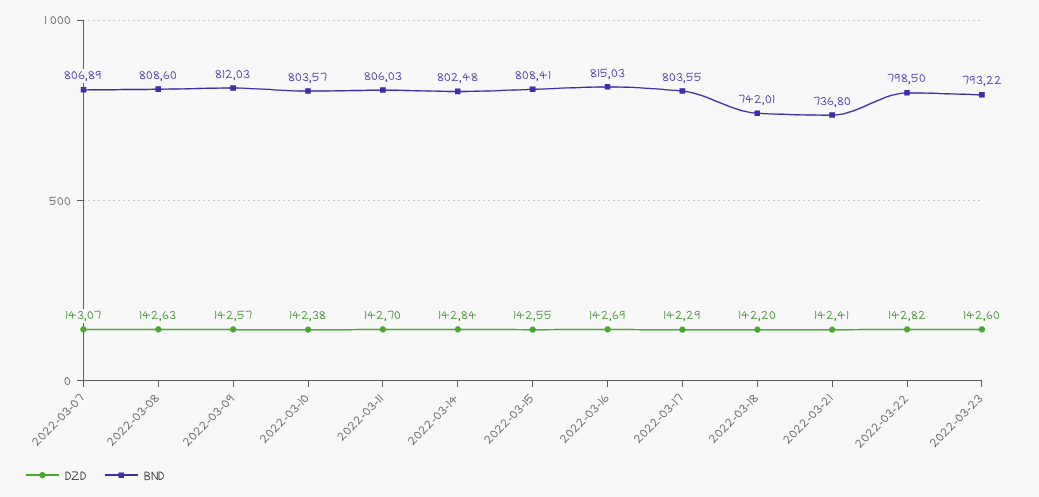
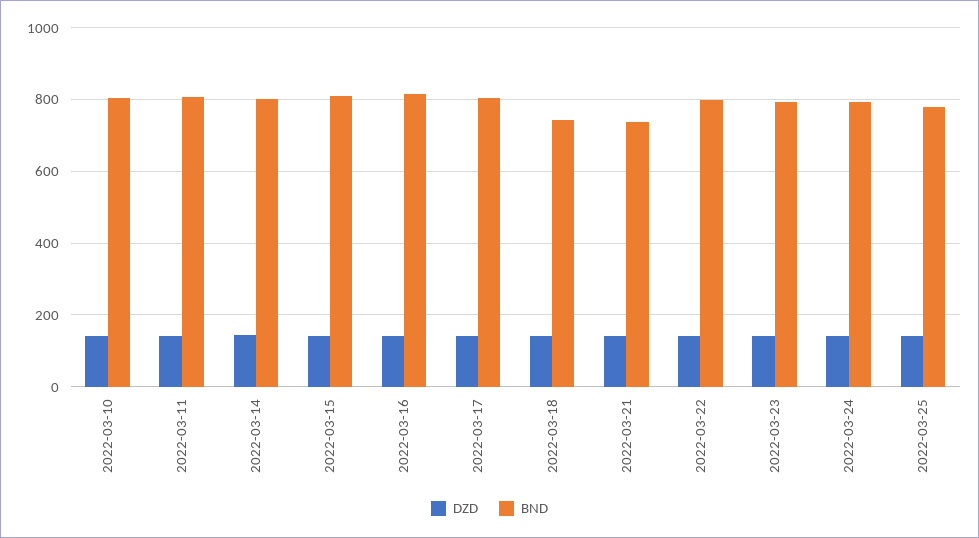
DZD, 2022-03-07: 143.07 -> none
BND, 2022-03-07: 806.89 -> none
DZD, 2022-03-08: 142.63 -> none
BND, 2022-03-08: 808.6 -> none
DZD, 2022-03-09: 142.57 -> none
BND, 2022-03-09: 812.03 -> none
DZD, 2022-03-24: none -> 140
BND, 2022-03-24: none -> 800
DZD, 2022-03-25: none -> 140
BND, 2022-03-25: none -> 780

